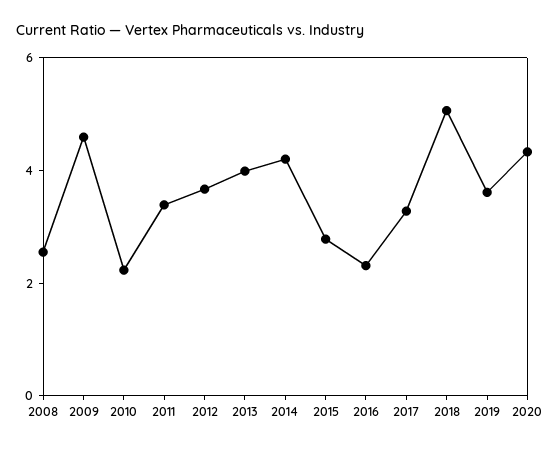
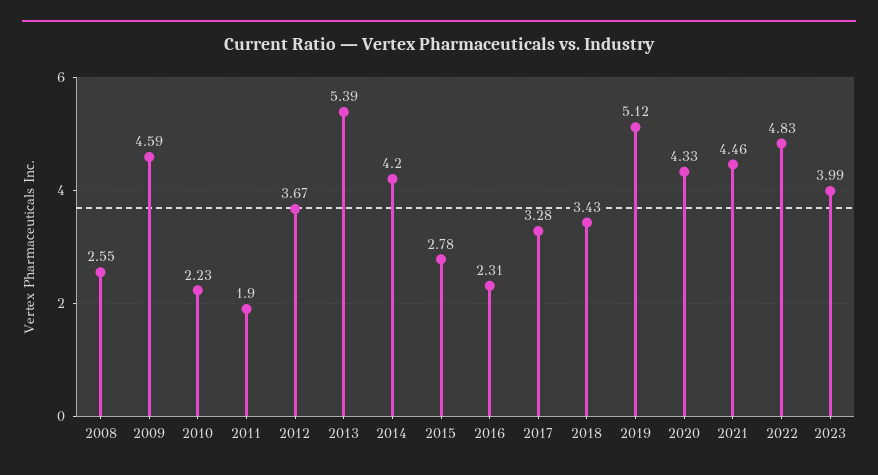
2011: 3.5 -> 1.9
2013: 4 -> 5.39
2018: 5 -> 3.43
2019: 3.5 -> 5.12
2021: none -> 4.46
2022: none -> 4.83
2023: none -> 3.99

